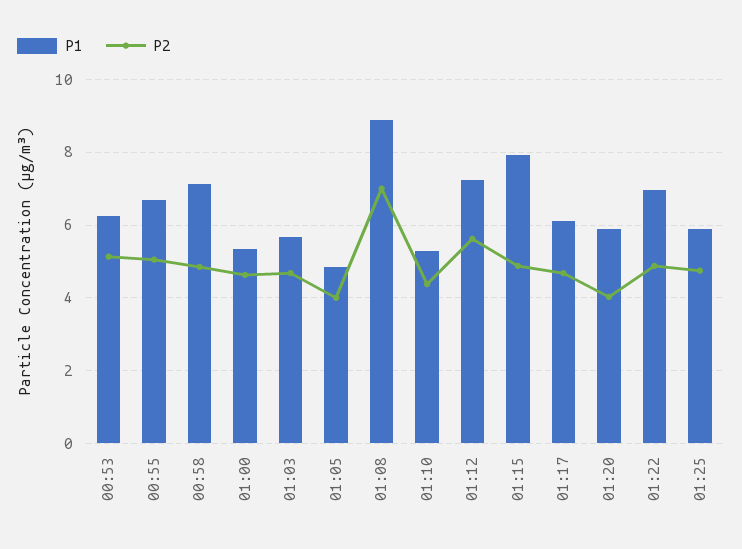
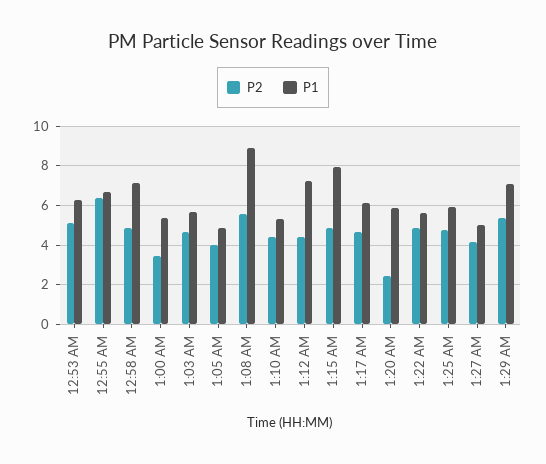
P2, 00:55: 5 -> 6.5
P2, 01:00: 4.6 -> 3.5
P2, 01:08: 7 -> 5.5
P2, 01:12: 5.6 -> 4.5
P2, 01:20: 4 -> 2.5
P1, 01:22: 7 -> 5.5
P2, 1:27 AM: none -> 4
P1, 1:27 AM: none -> 5
P2, 1:29 AM: none -> 5.5
P1, 1:29 AM: none -> 7

